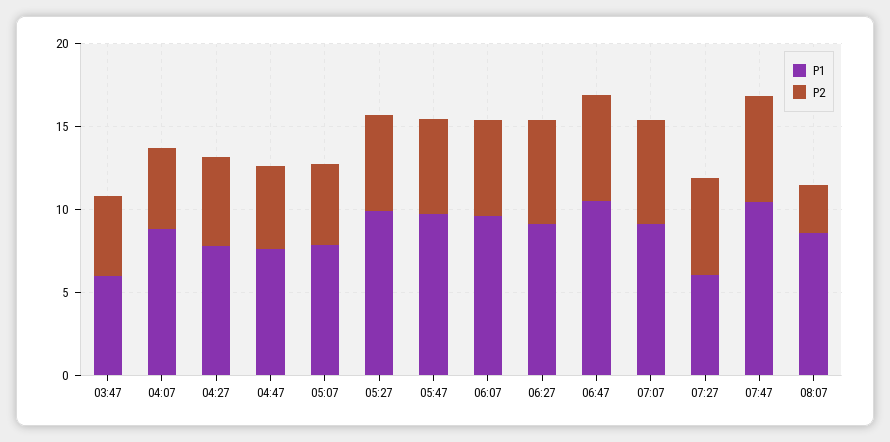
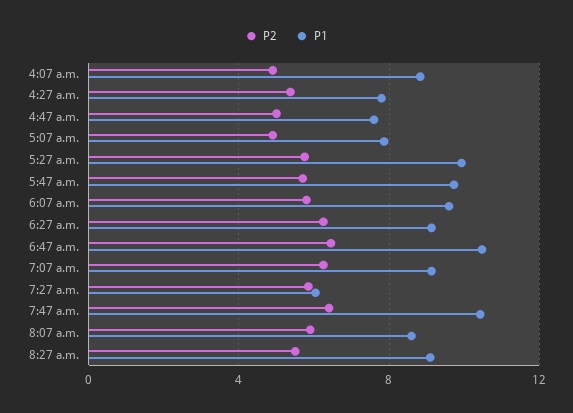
P1, 03:47: 6 -> none
P2, 03:47: 5 -> none
P2, 08:07: 3 -> 6
P2, 8:27 a.m.: none -> 5.5
P1, 8:27 a.m.: none -> 9

